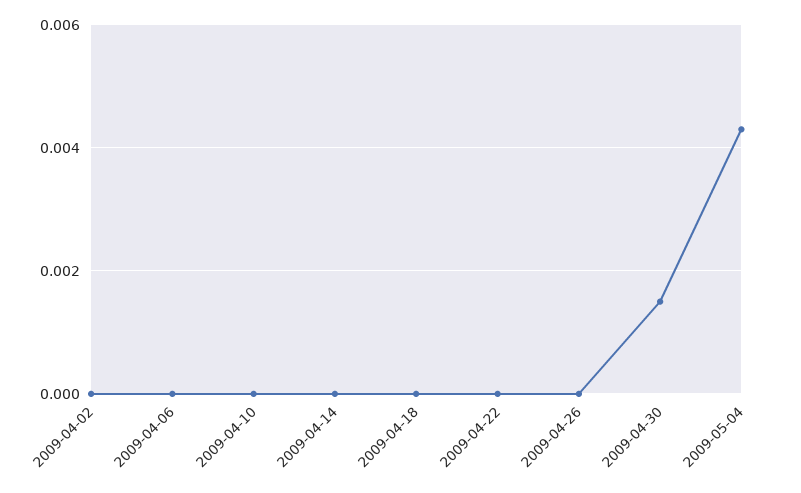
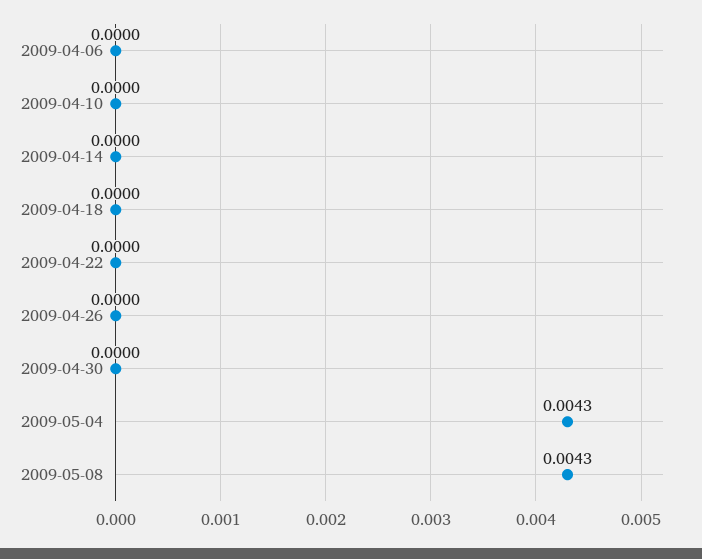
2009-04-02: 0 -> none
2009-04-30: 0.0015 -> 0
2009-05-08: none -> 0.0043

